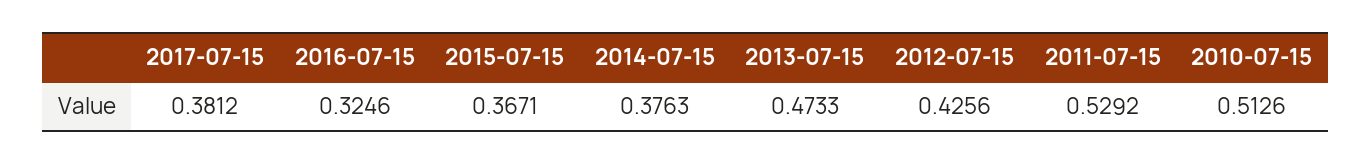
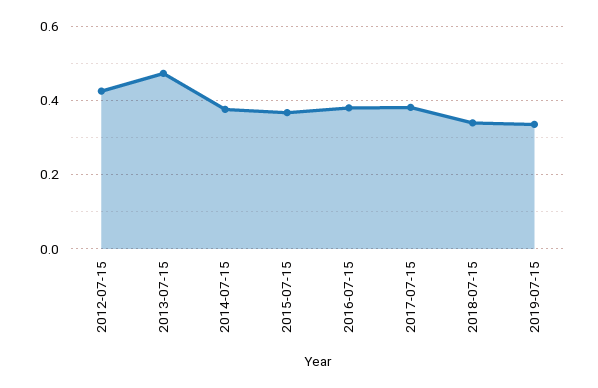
2016-07-15: 0.3246 -> 0.38
2011-07-15: 0.5292 -> none
2010-07-15: 0.5126 -> none
2018-07-15: none -> 0.34
2019-07-15: none -> 0.34

